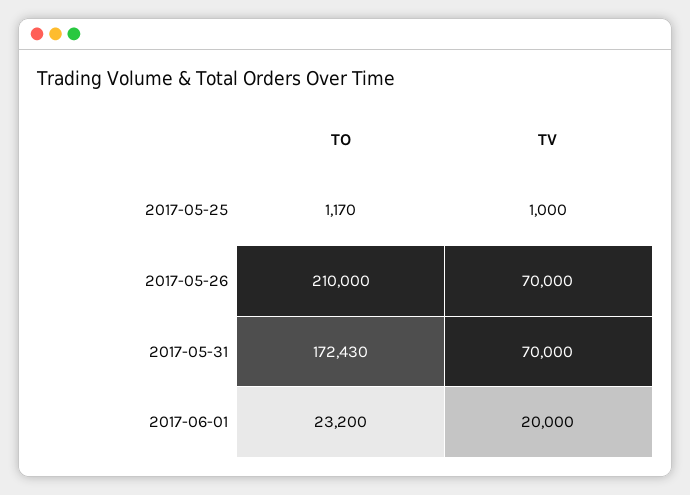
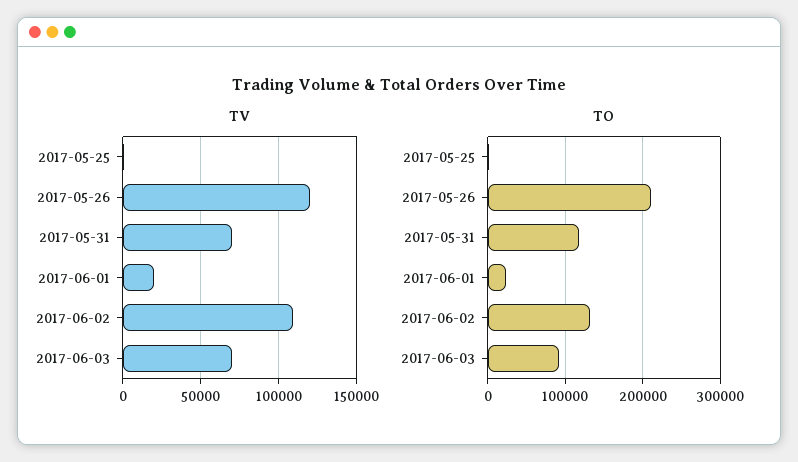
TV, 2017-05-26: 70000 -> 120000
TO, 2017-05-31: 172430 -> 120000
TV, 2017-06-02: none -> 110000
TV, 2017-06-03: none -> 70000
TO, 2017-06-02: none -> 130000
TO, 2017-06-03: none -> 90000

